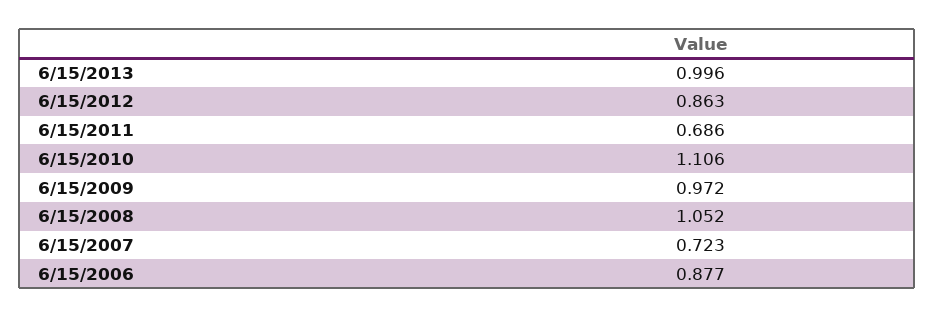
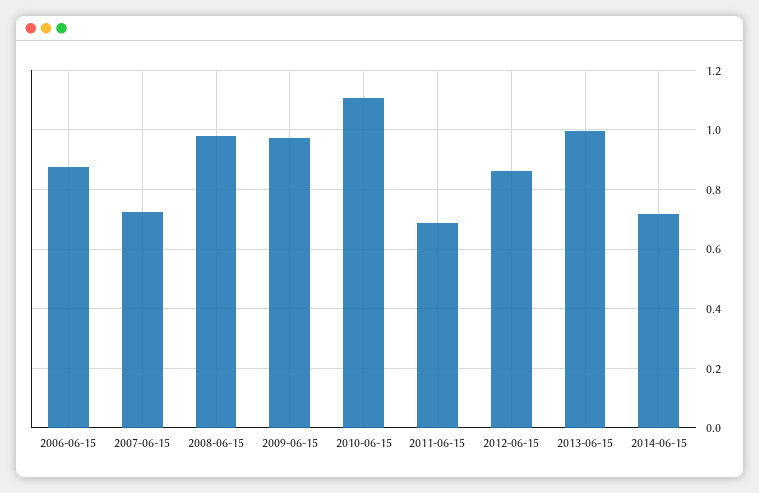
6/15/2008: 1.052 -> 0.975
2014-06-15: none -> 0.725

